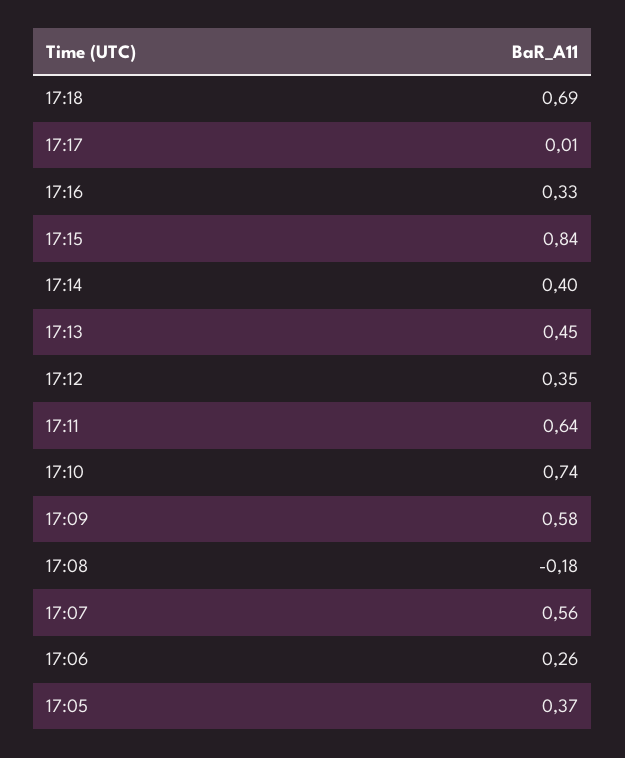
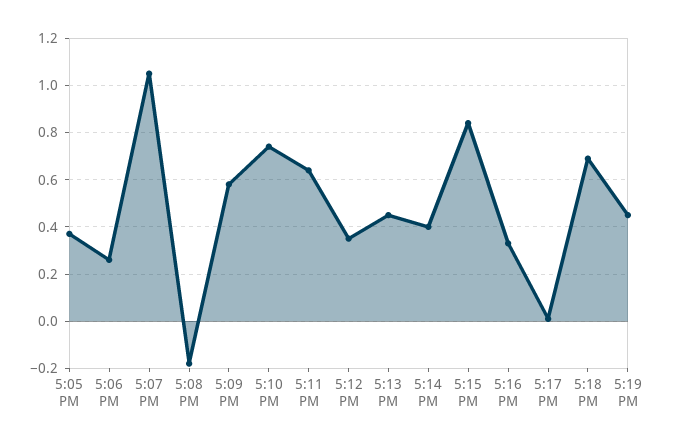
17:07: 0.56 -> 1.05
5:19 PM: none -> 0.45

